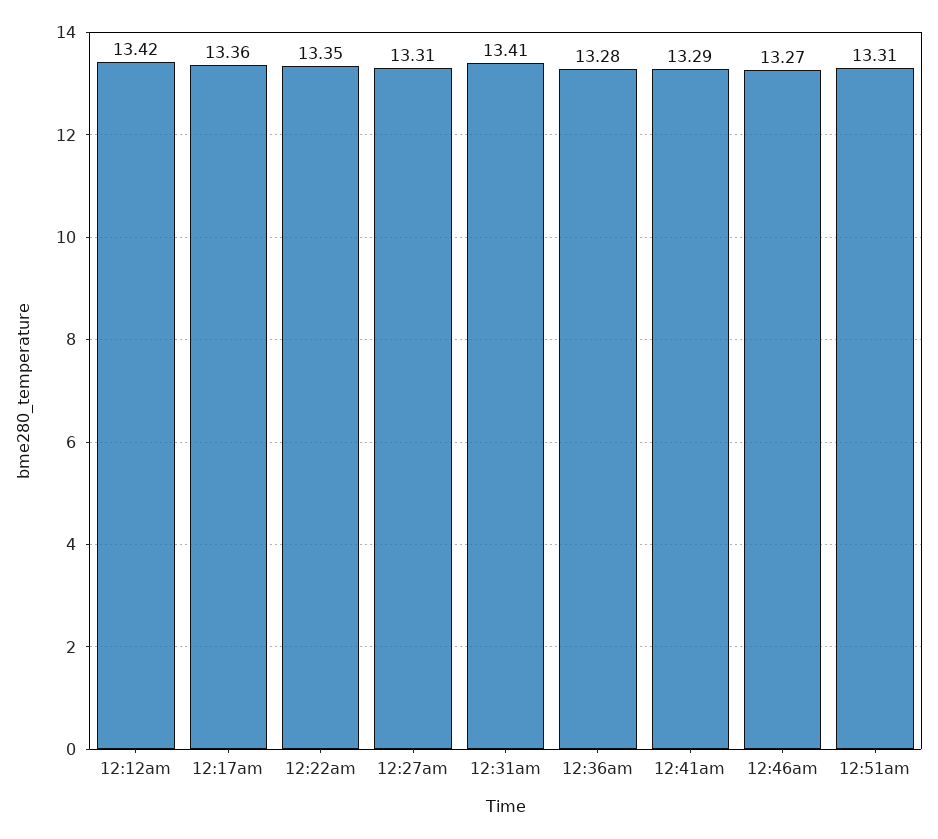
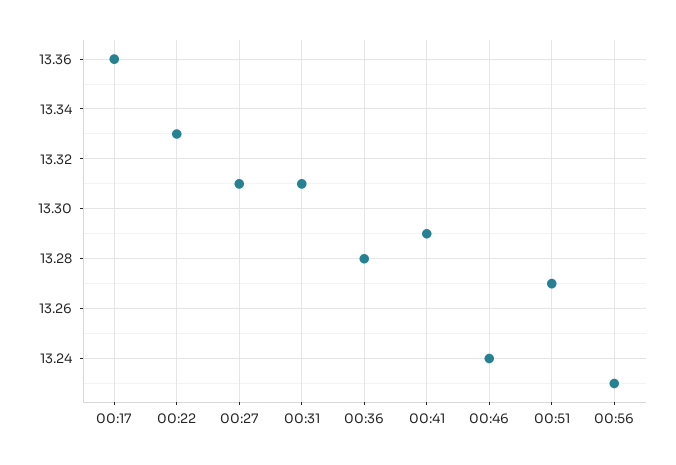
12:12am: 13.42 -> none
12:22am: 13.35 -> 13.33
12:31am: 13.41 -> 13.31
12:46am: 13.27 -> 13.24
12:51am: 13.31 -> 13.27
00:56: none -> 13.23

